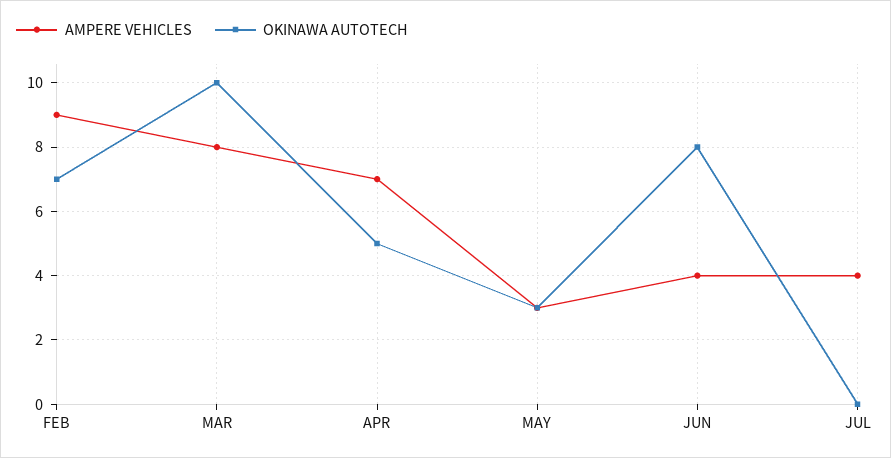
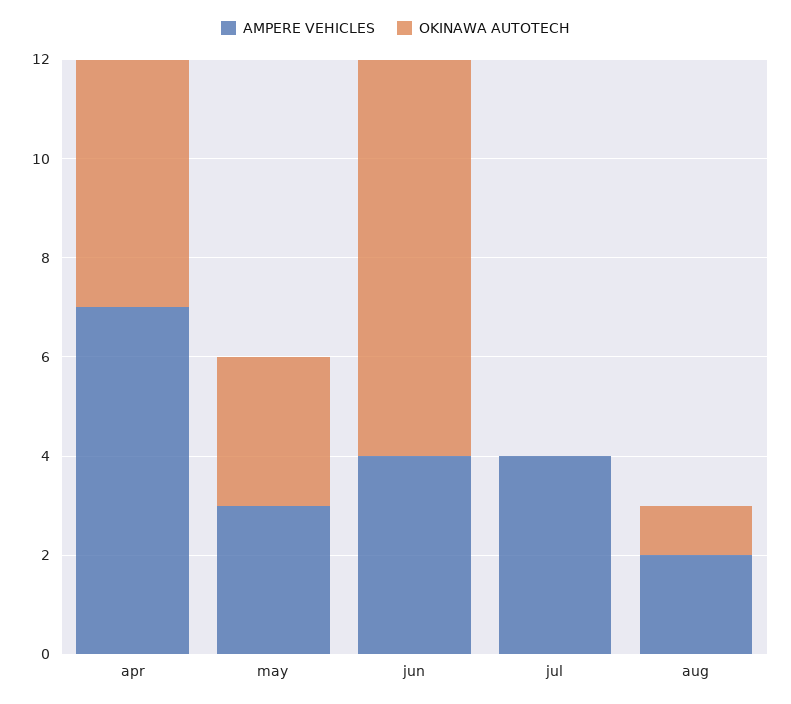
AMPERE VEHICLES, FEB: 9 -> none
OKINAWA AUTOTECH, FEB: 7 -> none
AMPERE VEHICLES, MAR: 8 -> none
OKINAWA AUTOTECH, MAR: 10 -> none
AMPERE VEHICLES, aug: none -> 2
OKINAWA AUTOTECH, aug: none -> 1

